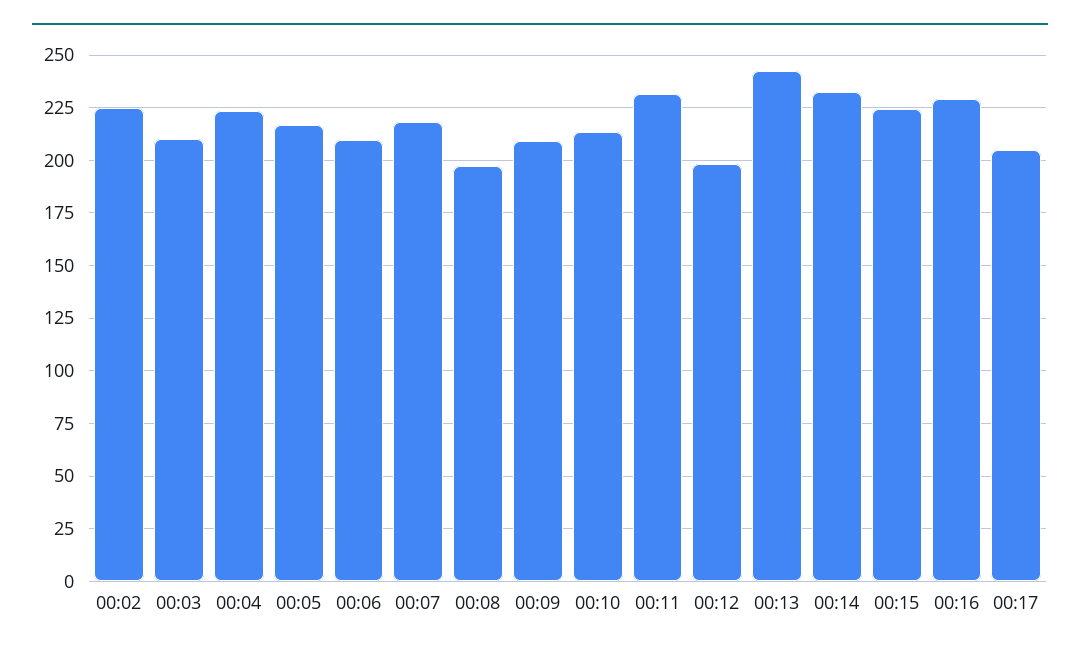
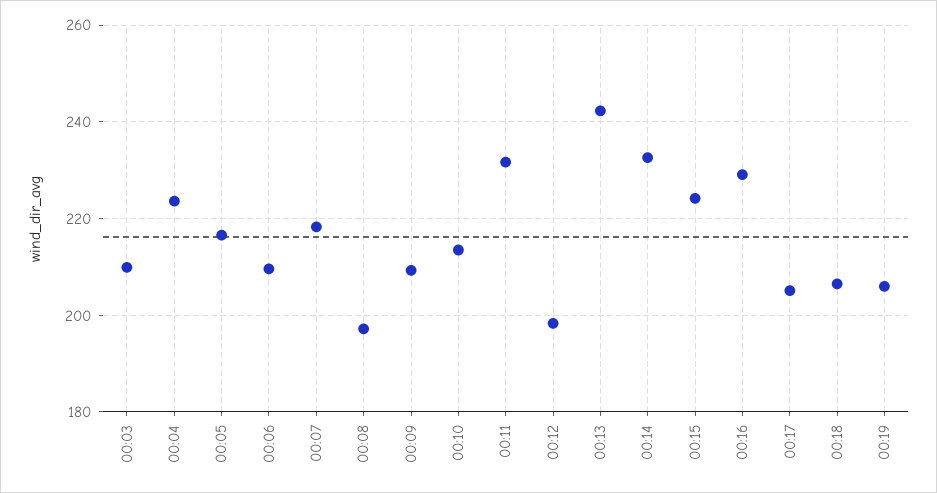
00:02: 225 -> none
00:18: none -> 206
00:19: none -> 206

